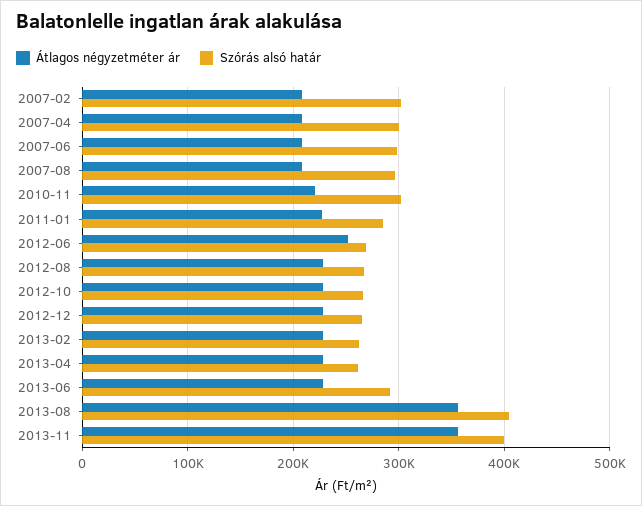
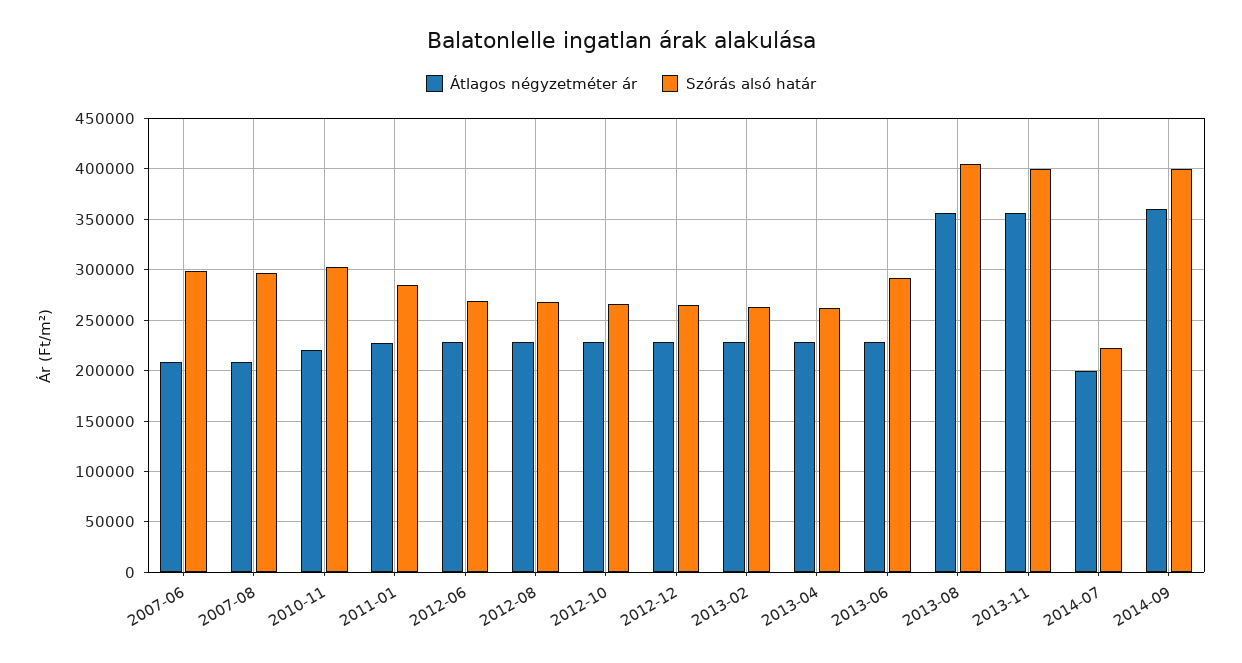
Átlagos négyzetméter ár, 2007-02: 210000 -> none
Szórás alsó határ, 2007-02: 300000 -> none
Átlagos négyzetméter ár, 2007-04: 210000 -> none
Szórás alsó határ, 2007-04: 300000 -> none
Átlagos négyzetméter ár, 2012-06: 250000 -> 230000
Átlagos négyzetméter ár, 2014-07: none -> 200000
Szórás alsó határ, 2014-07: none -> 220000
Átlagos négyzetméter ár, 2014-09: none -> 360000
Szórás alsó határ, 2014-09: none -> 400000

